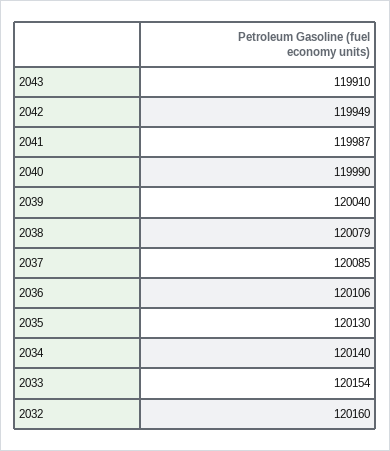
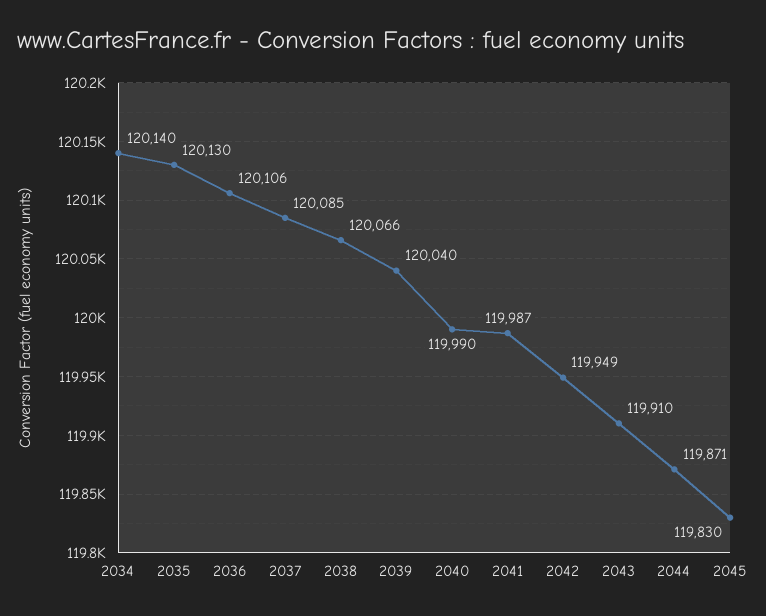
2038: 120079 -> 120066
2033: 120154 -> none
2032: 120160 -> none
2044: none -> 119871
2045: none -> 119830

